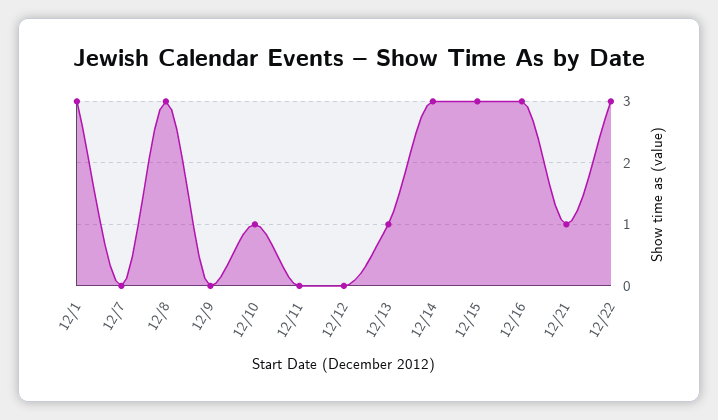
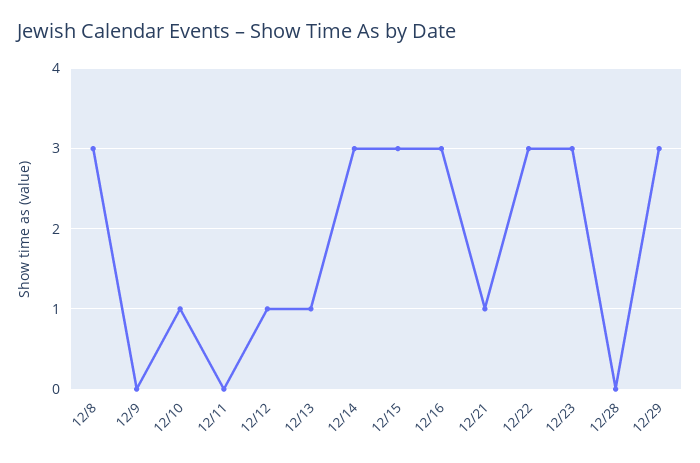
12/1: 3 -> none
12/7: 0 -> none
12/12: 0 -> 1
12/23: none -> 3
12/28: none -> 0
12/29: none -> 3

